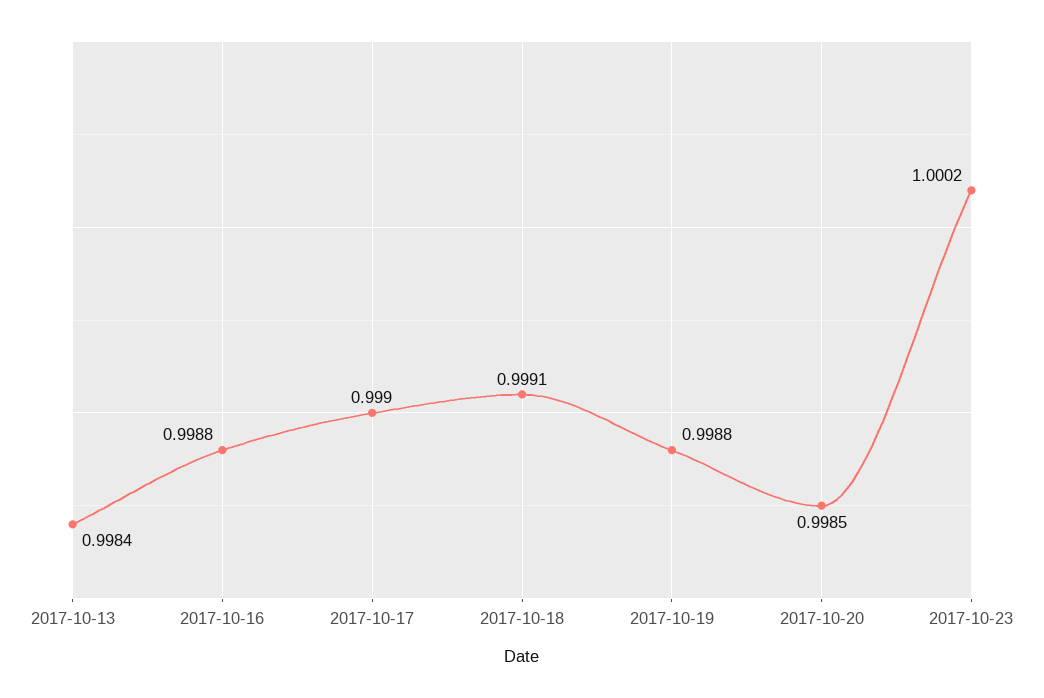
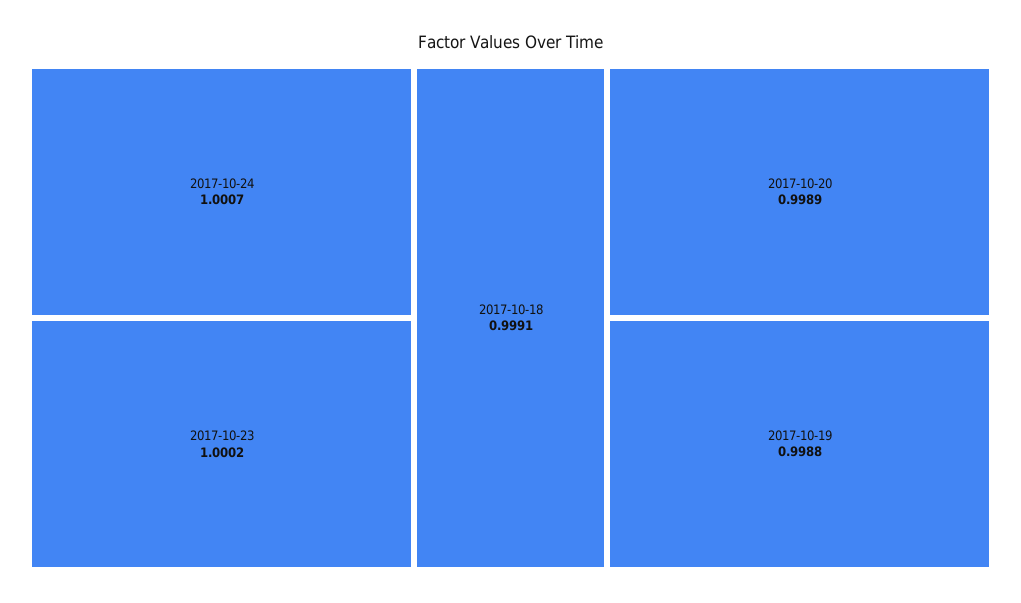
2017-10-13: 0.9984 -> none
2017-10-16: 0.9988 -> none
2017-10-17: 0.999 -> none
2017-10-20: 0.9985 -> 0.9989
2017-10-24: none -> 1.0007

